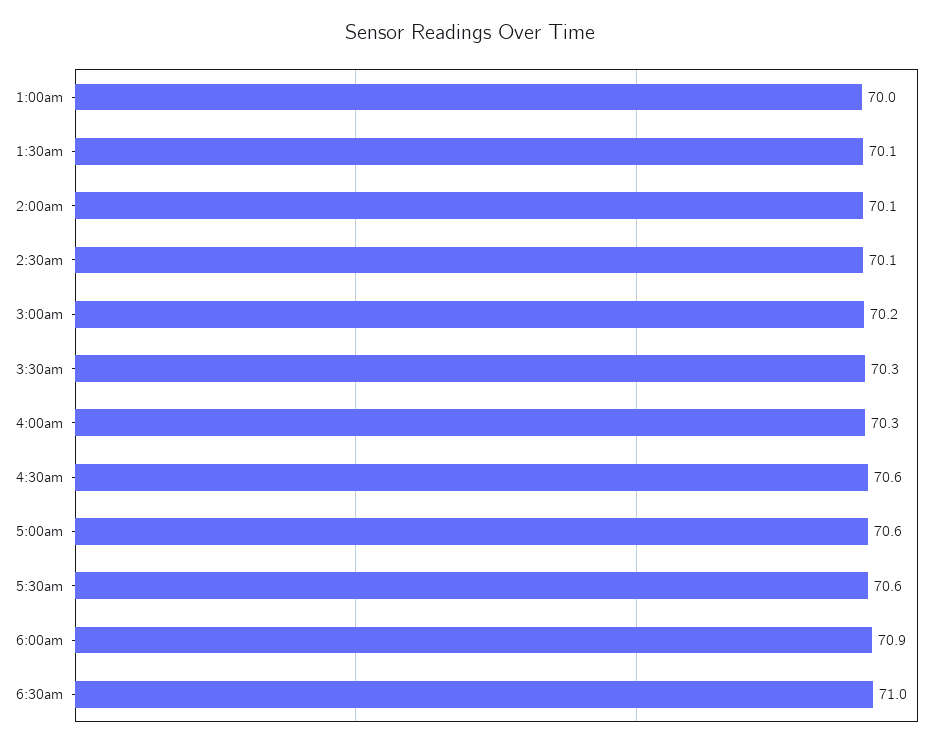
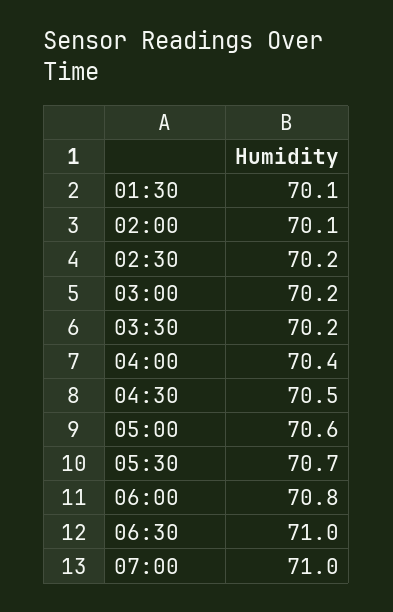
1:00am: 70 -> none
2:30am: 70.1 -> 70.2
3:30am: 70.3 -> 70.2
4:00am: 70.3 -> 70.4
4:30am: 70.6 -> 70.5
5:30am: 70.6 -> 70.7
6:00am: 70.9 -> 70.8
07:00: none -> 71

